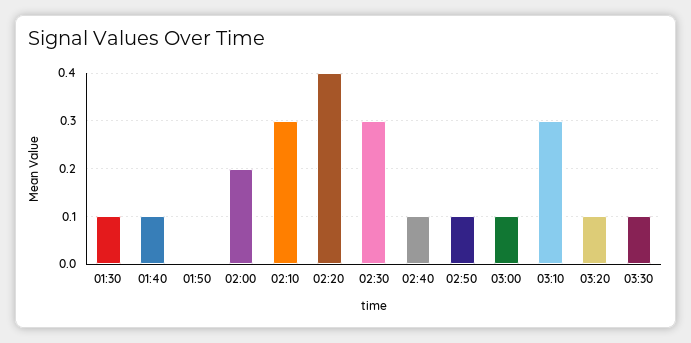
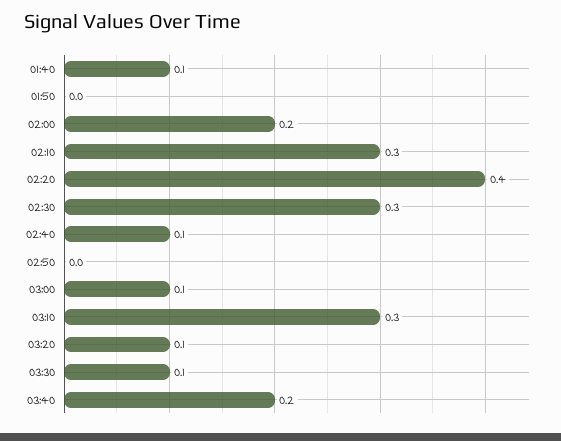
01:30: 0.1 -> none
02:50: 0.1 -> 0
03:40: none -> 0.2

